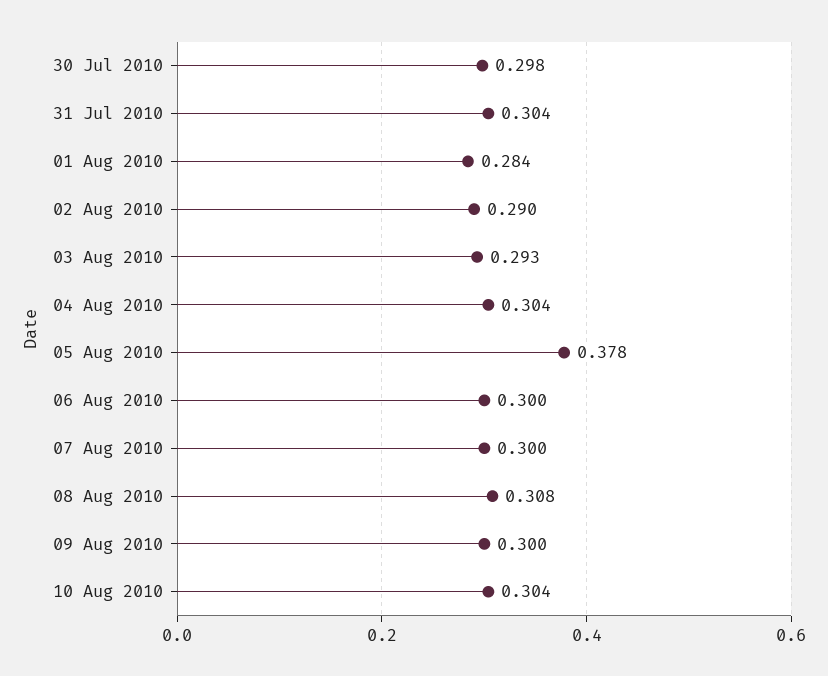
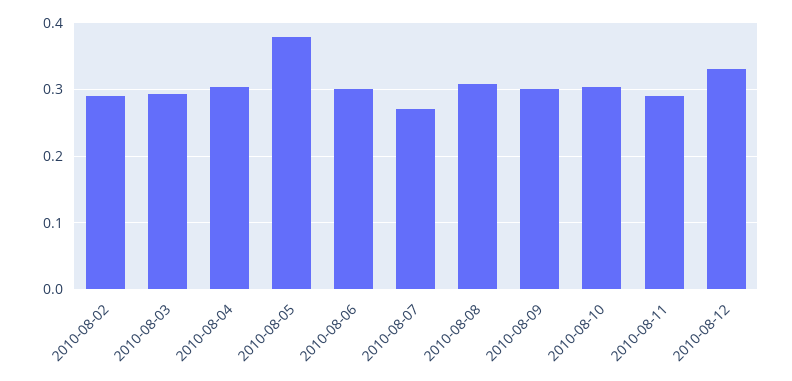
30 Jul 2010: 0.298 -> none
31 Jul 2010: 0.304 -> none
01 Aug 2010: 0.284 -> none
07 Aug 2010: 0.3 -> 0.27
2010-08-11: none -> 0.29
2010-08-12: none -> 0.33

